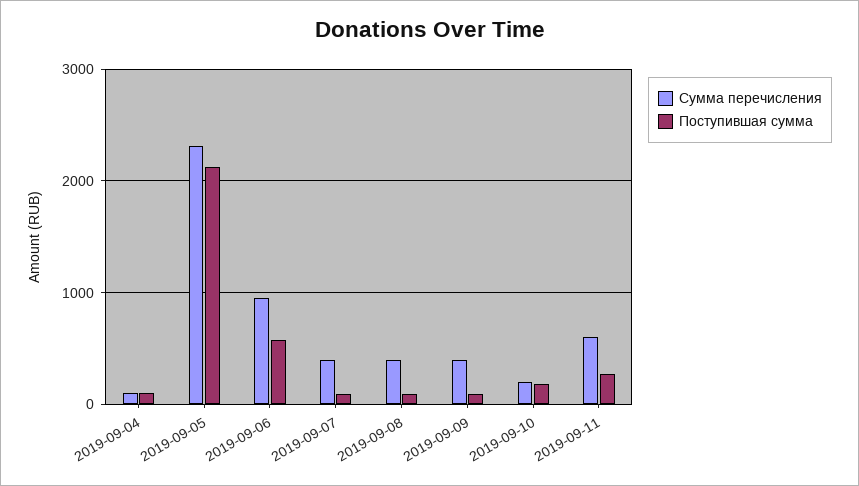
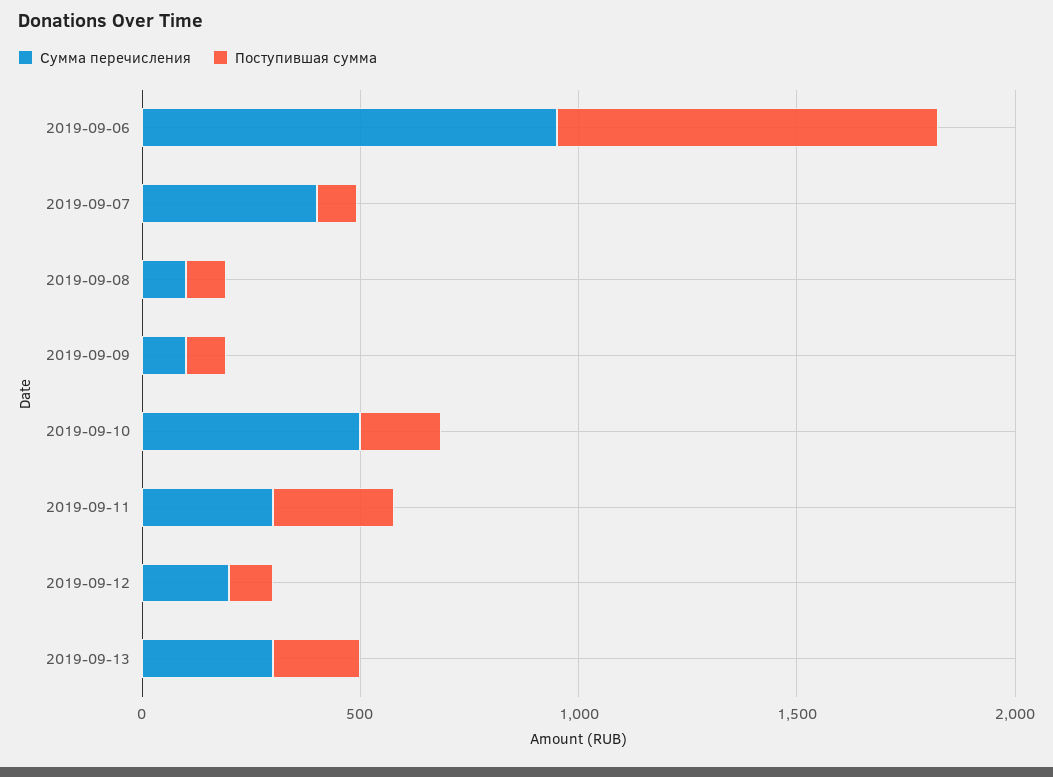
Сумма перечисления, 2019-09-04: 100 -> none
Поступившая сумма, 2019-09-04: 100 -> none
Сумма перечисления, 2019-09-05: 2300 -> none
Поступившая сумма, 2019-09-05: 2100 -> none
Поступившая сумма, 2019-09-06: 600 -> 900
Сумма перечисления, 2019-09-08: 400 -> 100
Сумма перечисления, 2019-09-09: 400 -> 100
Сумма перечисления, 2019-09-10: 200 -> 500
Сумма перечисления, 2019-09-11: 600 -> 300
Сумма перечисления, 2019-09-12: none -> 200
Поступившая сумма, 2019-09-12: none -> 100
Сумма перечисления, 2019-09-13: none -> 300
Поступившая сумма, 2019-09-13: none -> 200

